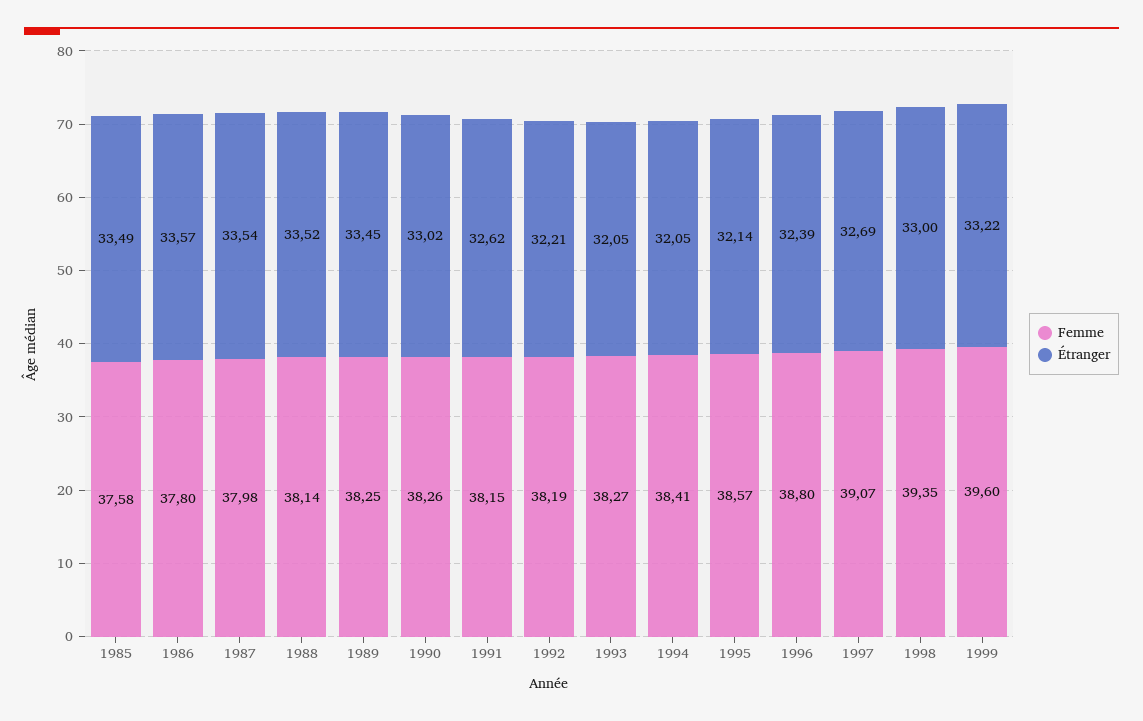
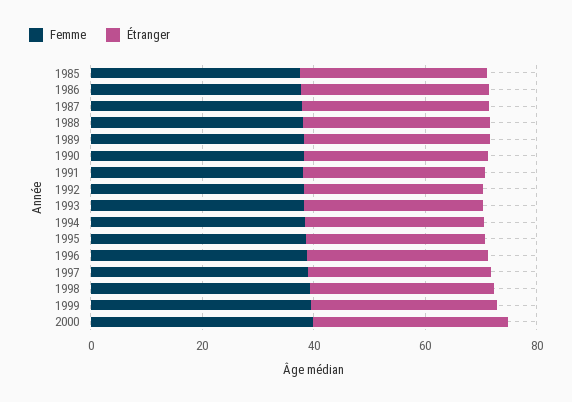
Femme, 2000: none -> 40
Étranger, 2000: none -> 35

